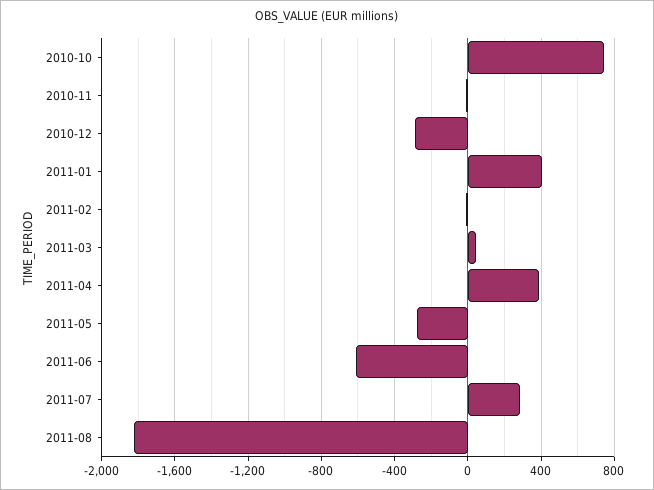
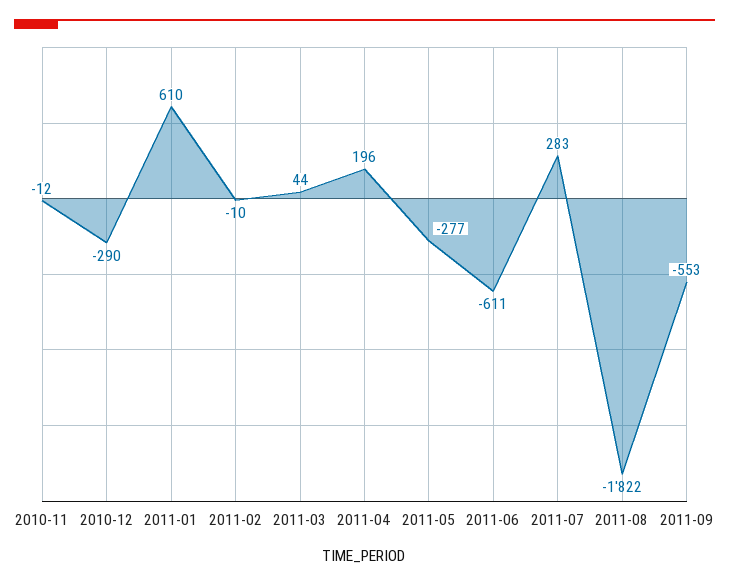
2010-10: 750 -> none
2011-01: 400 -> 610
2011-04: 400 -> 196
2011-09: none -> -553

